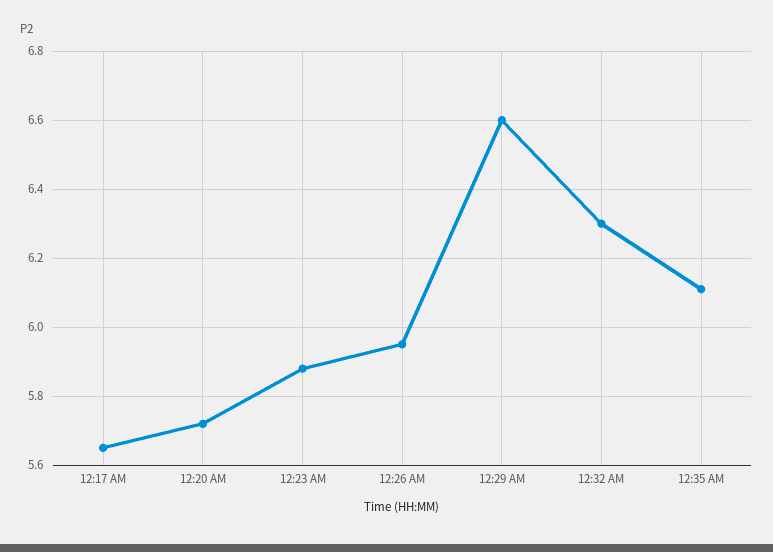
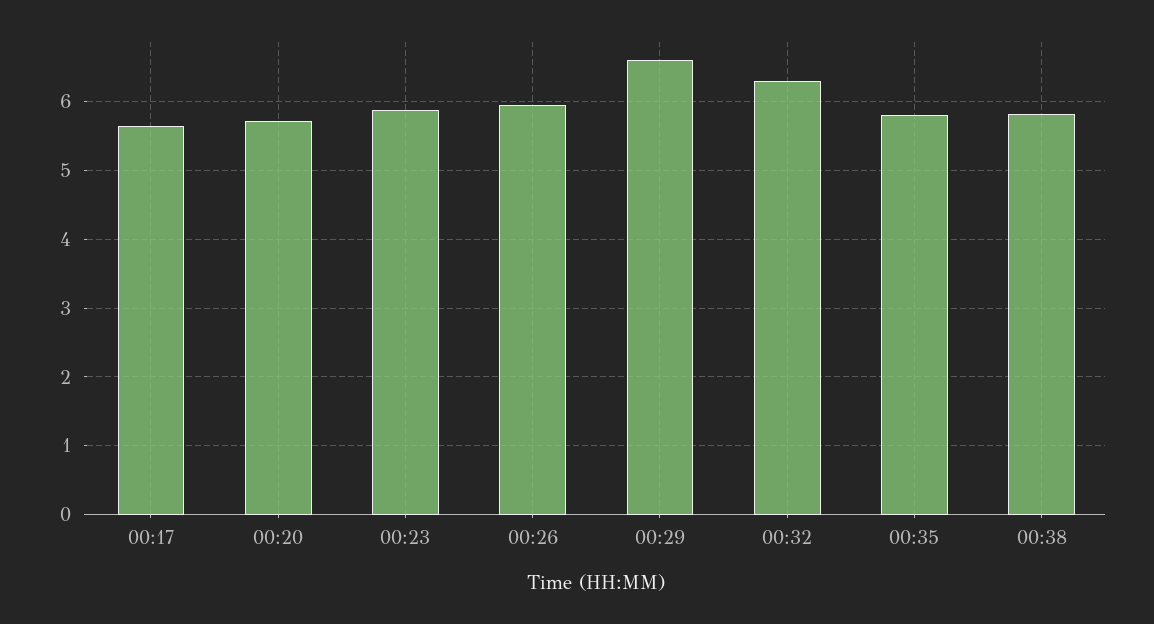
12:35 AM: 6.1 -> 5.8
00:38: none -> 5.8

